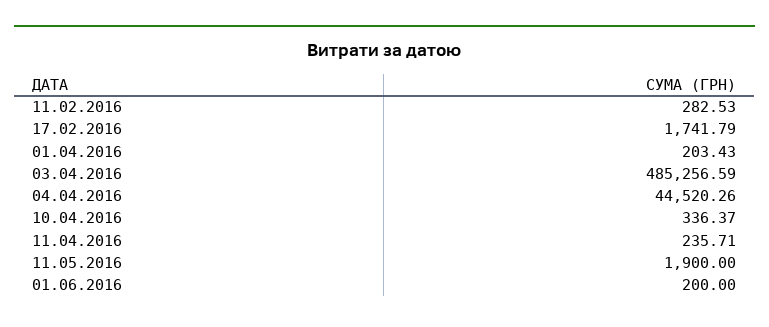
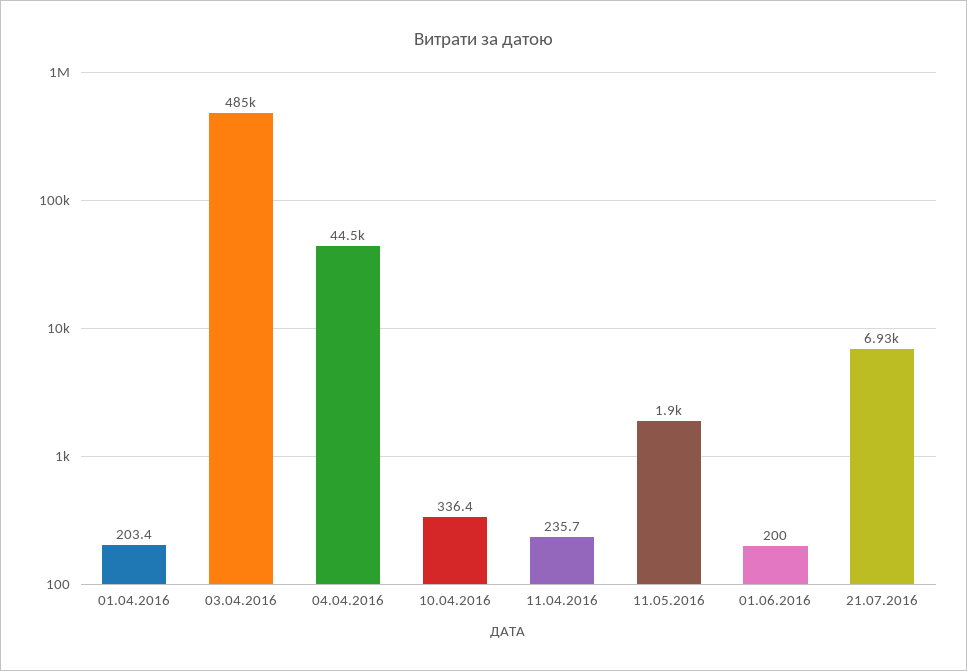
11.02.2016: 282.53 -> none
17.02.2016: 1741.79 -> none
21.07.2016: none -> 6930

